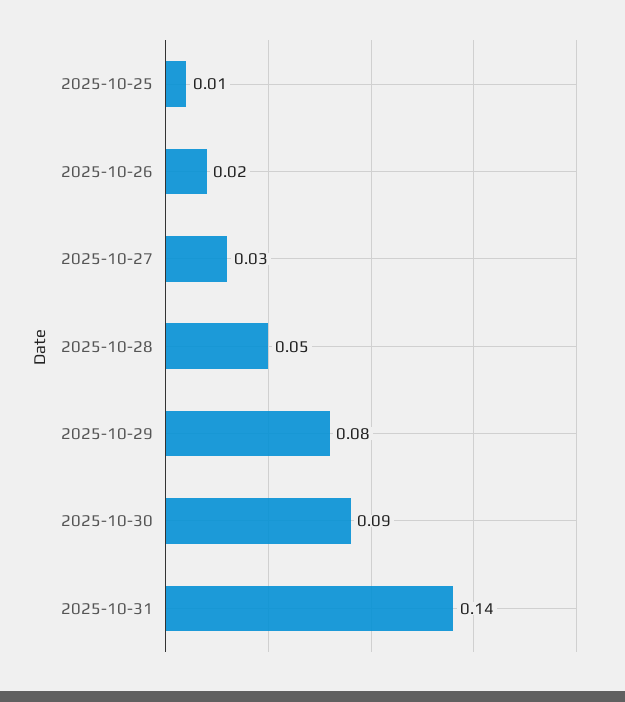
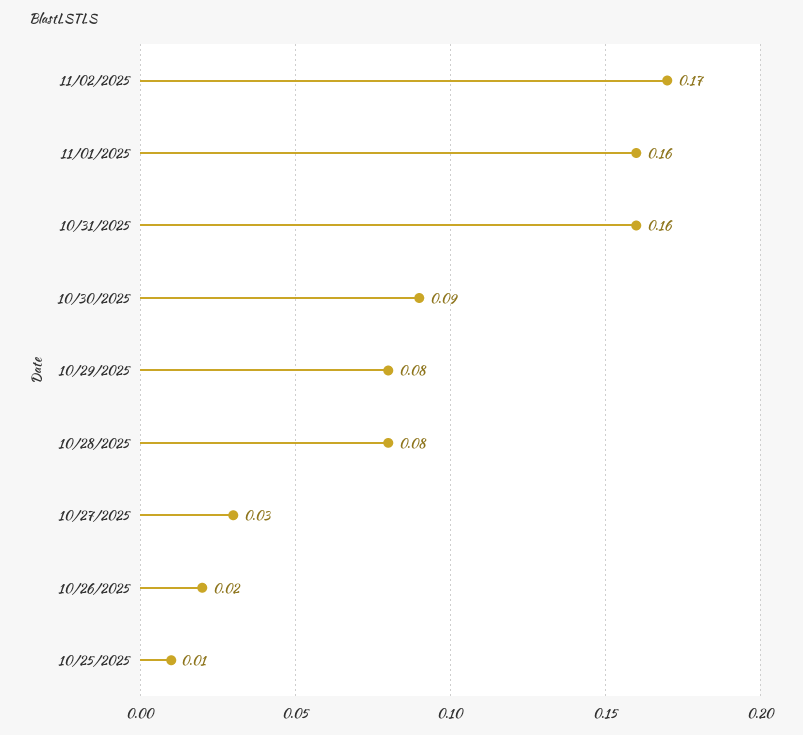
2025-10-28: 0.05 -> 0.08
2025-10-31: 0.14 -> 0.16
11/02/2025: none -> 0.17
11/01/2025: none -> 0.16

